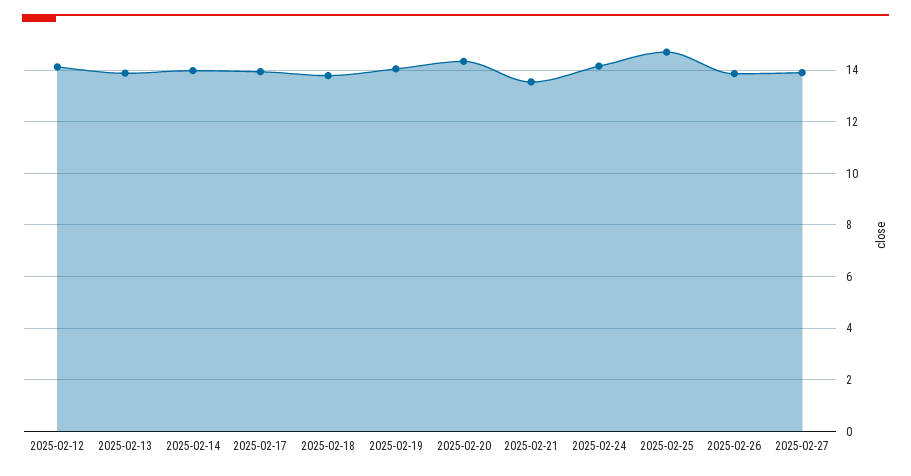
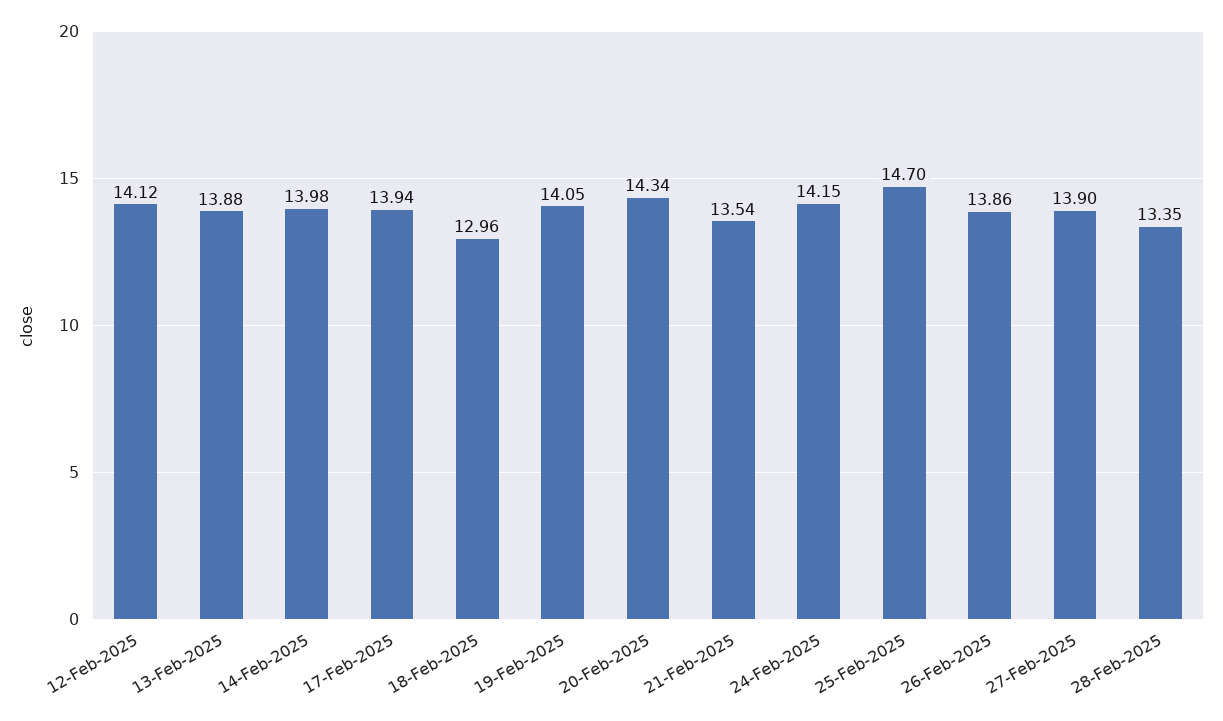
2025-02-18: 13.75 -> 12.96
28-Feb-2025: none -> 13.35

